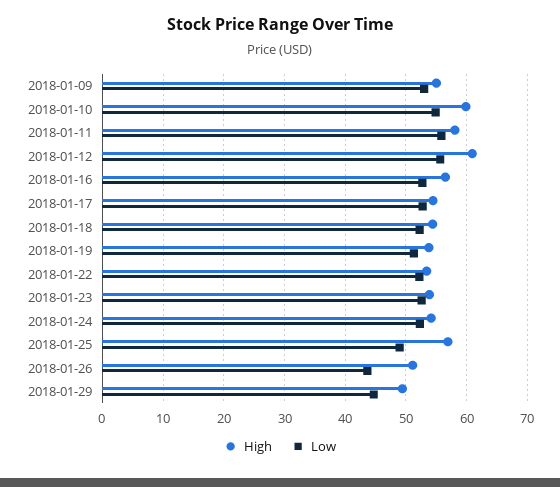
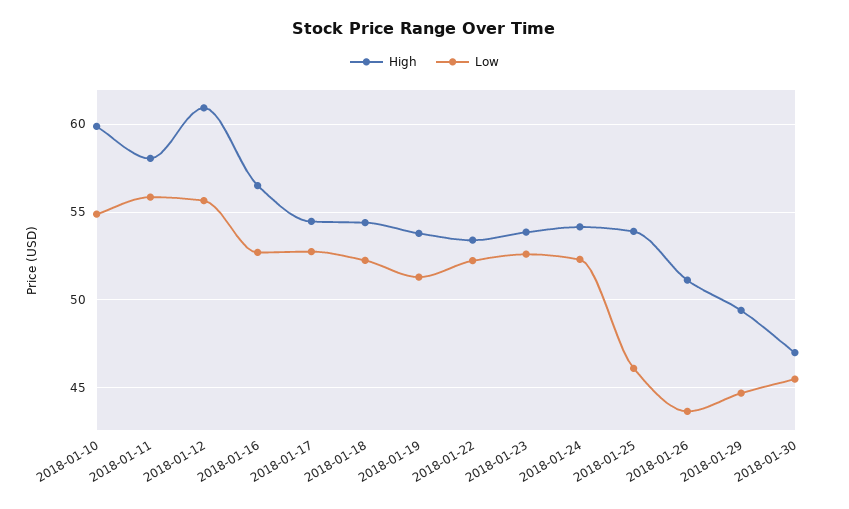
High, 2018-01-09: 55 -> none
Low, 2018-01-09: 53 -> none
High, 2018-01-25: 57 -> 54
Low, 2018-01-25: 49 -> 46
High, 2018-01-30: none -> 47
Low, 2018-01-30: none -> 45.5

